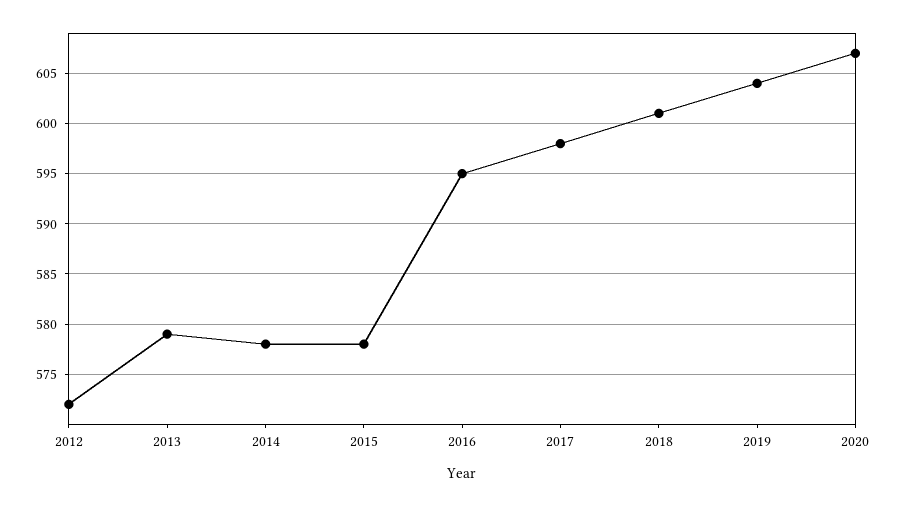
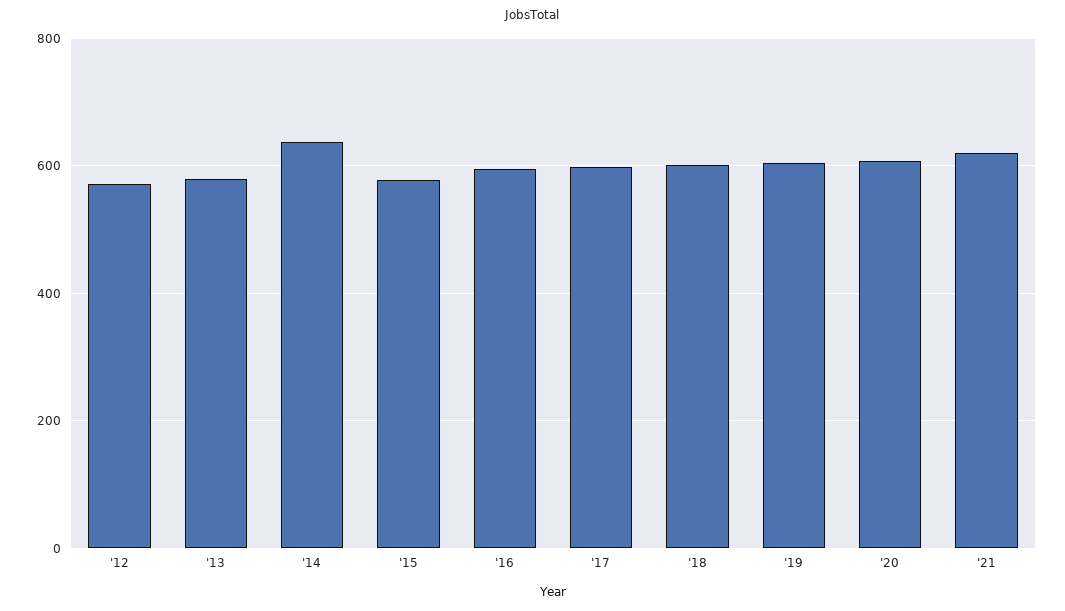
2014: 578 -> 640
'21: none -> 620

